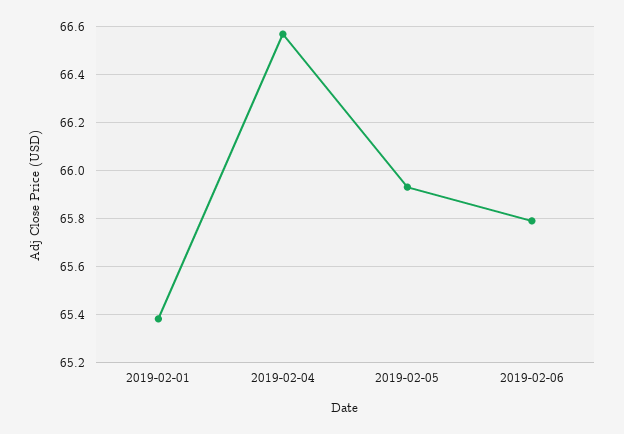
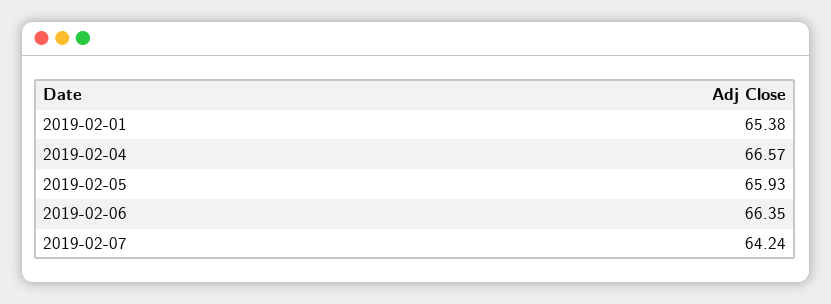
2019-02-06: 65.8 -> 66.35
2019-02-07: none -> 64.24

